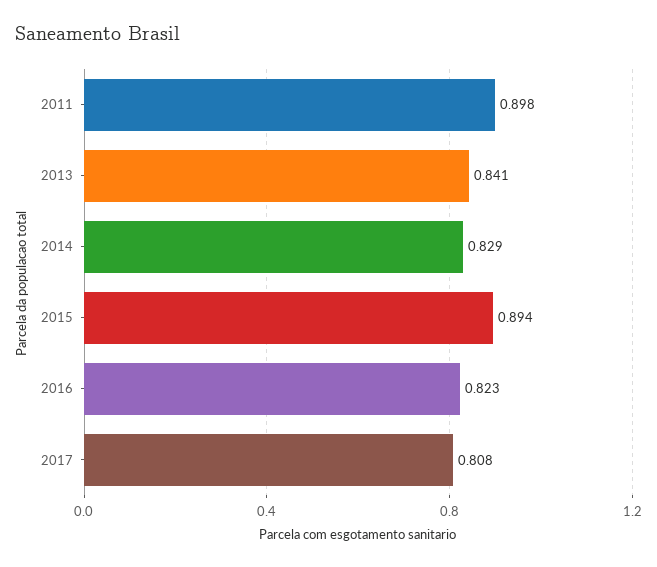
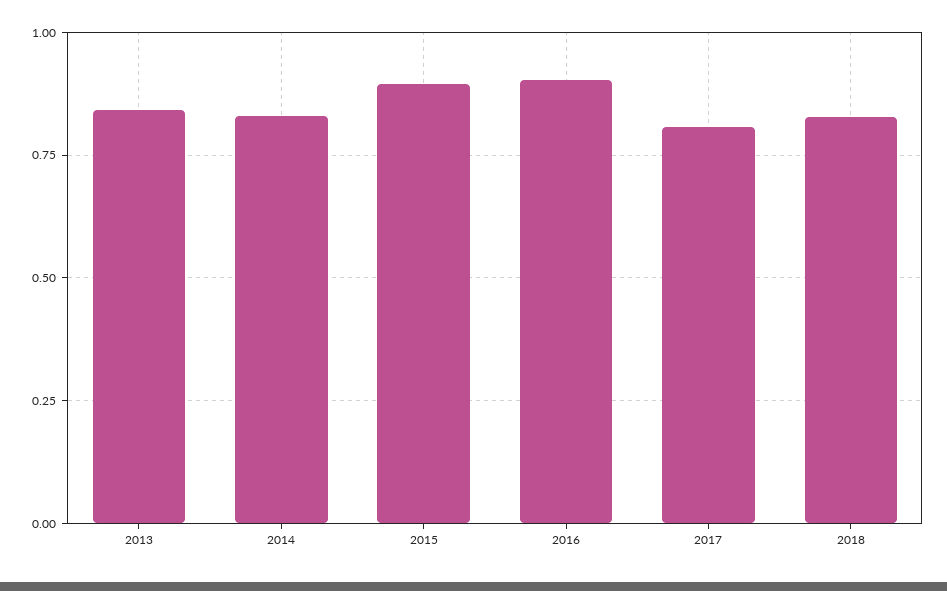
2011: 0.898 -> none
2016: 0.823 -> 0.9
2018: none -> 0.825

